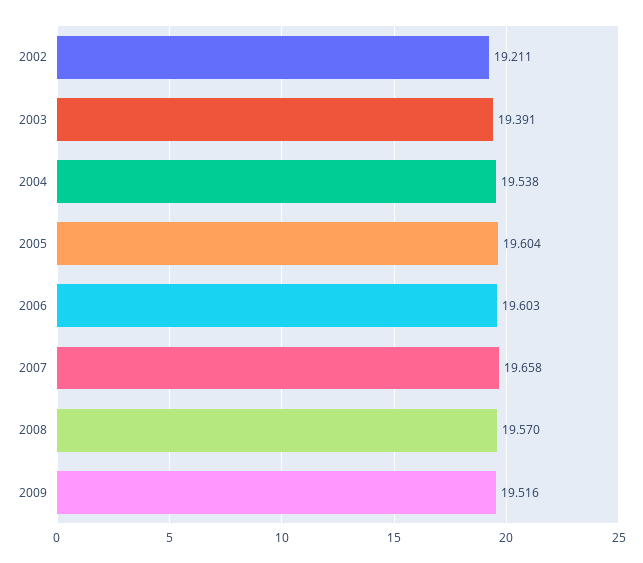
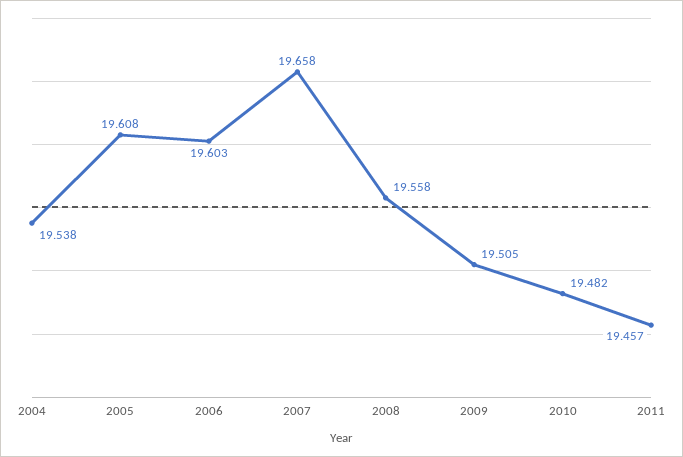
2002: 19.211 -> none
2003: 19.391 -> none
2005: 19.604 -> 19.608
2008: 19.57 -> 19.558
2009: 19.516 -> 19.505
2010: none -> 19.482
2011: none -> 19.457

